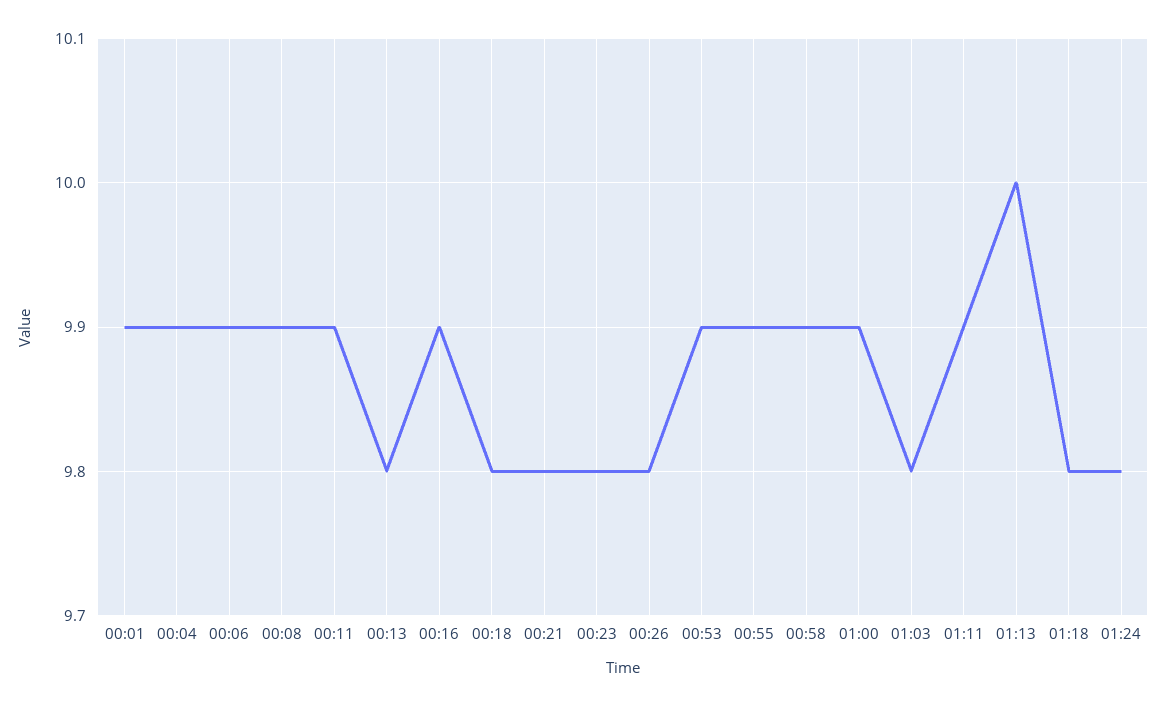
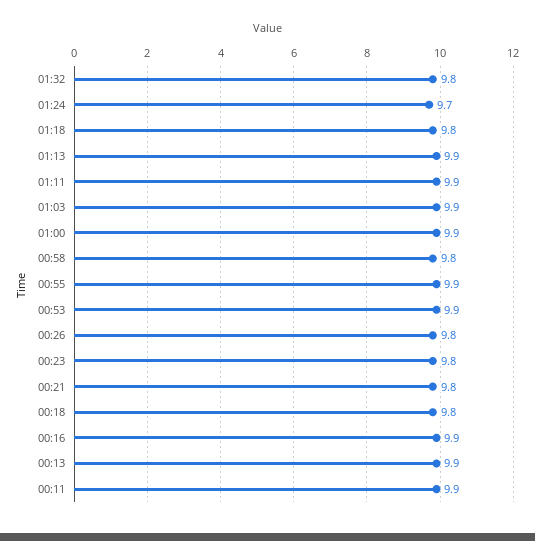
00:01: 9.9 -> none
00:04: 9.9 -> none
00:06: 9.9 -> none
00:08: 9.9 -> none
00:13: 9.8 -> 9.9
00:58: 9.9 -> 9.8
01:03: 9.8 -> 9.9
01:13: 10 -> 9.9
01:24: 9.8 -> 9.7
01:32: none -> 9.8

